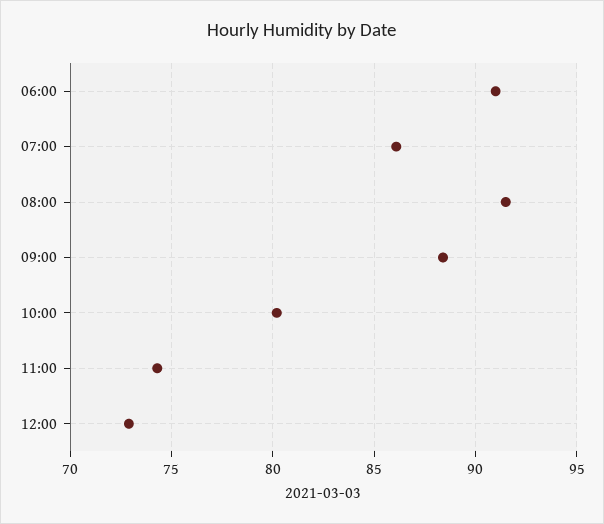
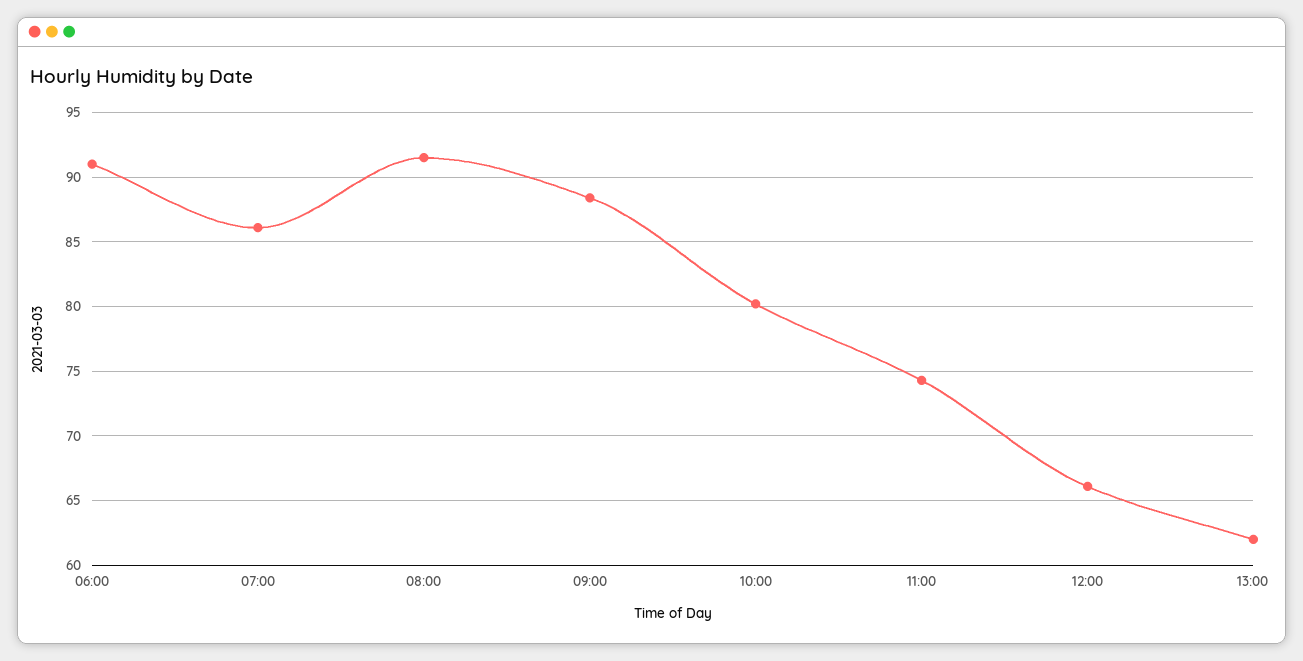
12:00: 73 -> 66
13:00: none -> 62

